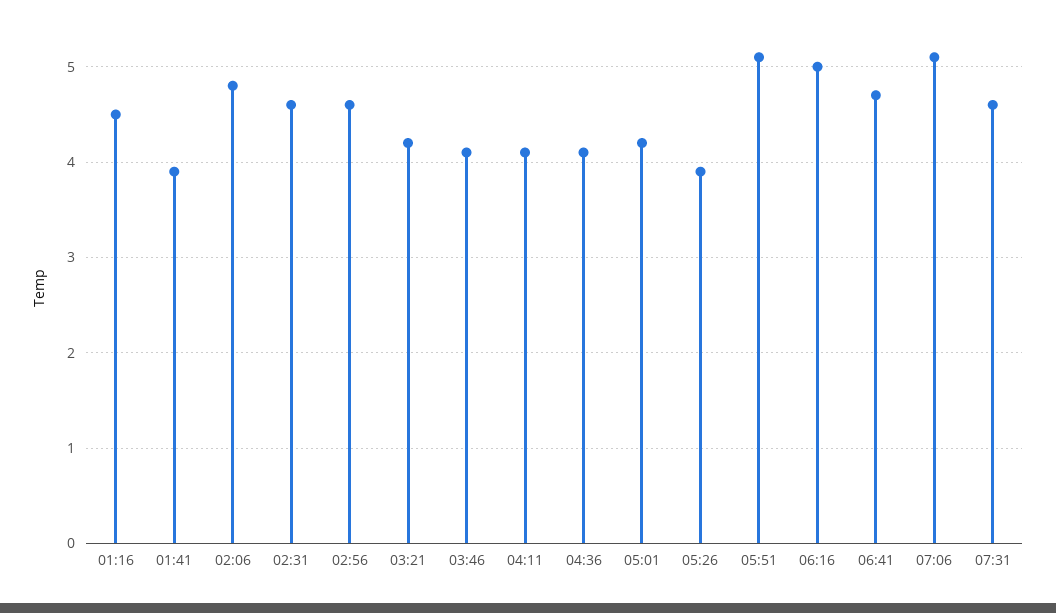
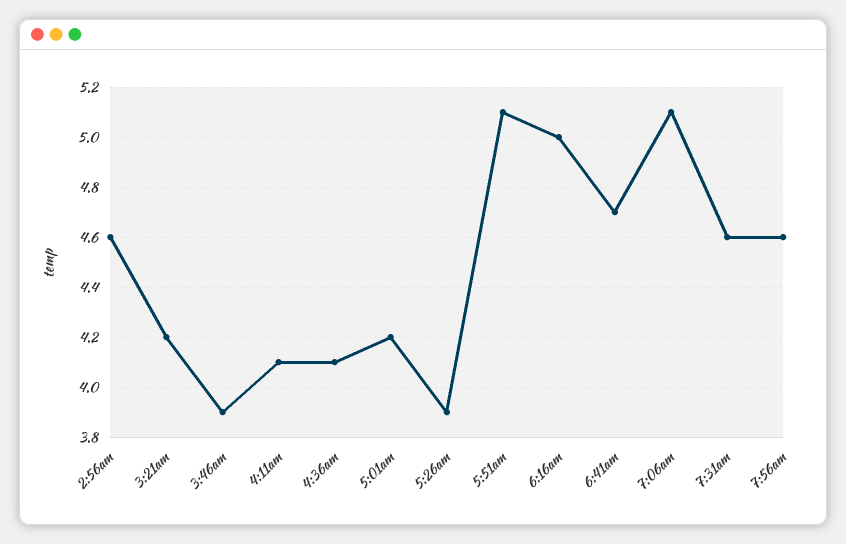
01:16: 4.5 -> none
01:41: 3.9 -> none
02:06: 4.8 -> none
02:31: 4.6 -> none
03:46: 4.1 -> 3.9
7:56am: none -> 4.6

